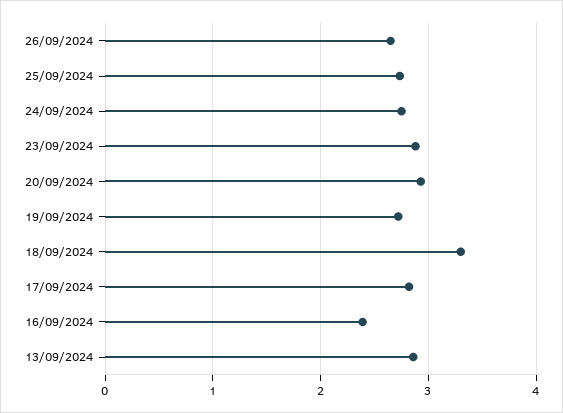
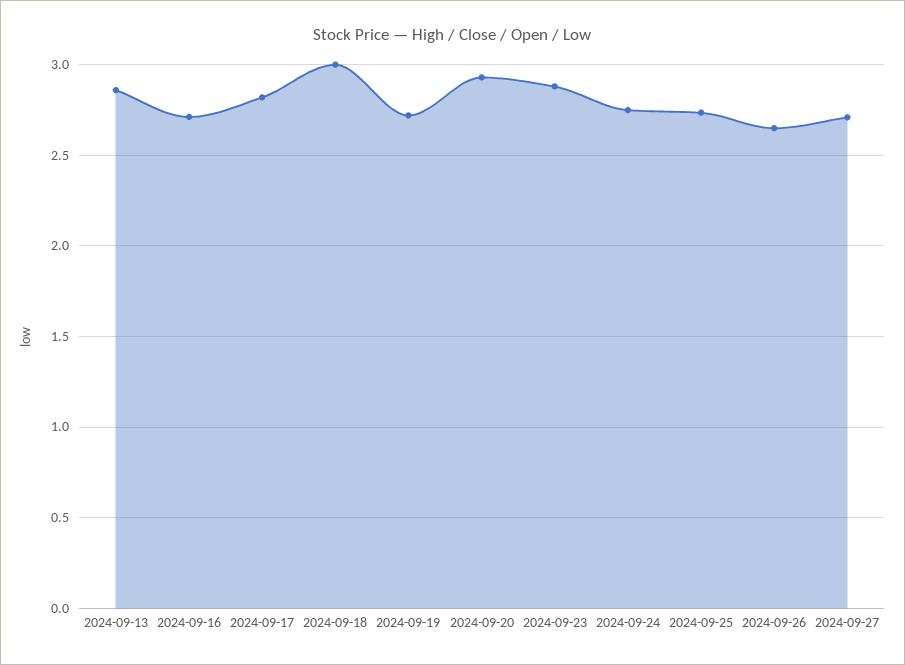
18/09/2024: 3.3 -> 3
16/09/2024: 2.4 -> 2.7
2024-09-27: none -> 2.7

